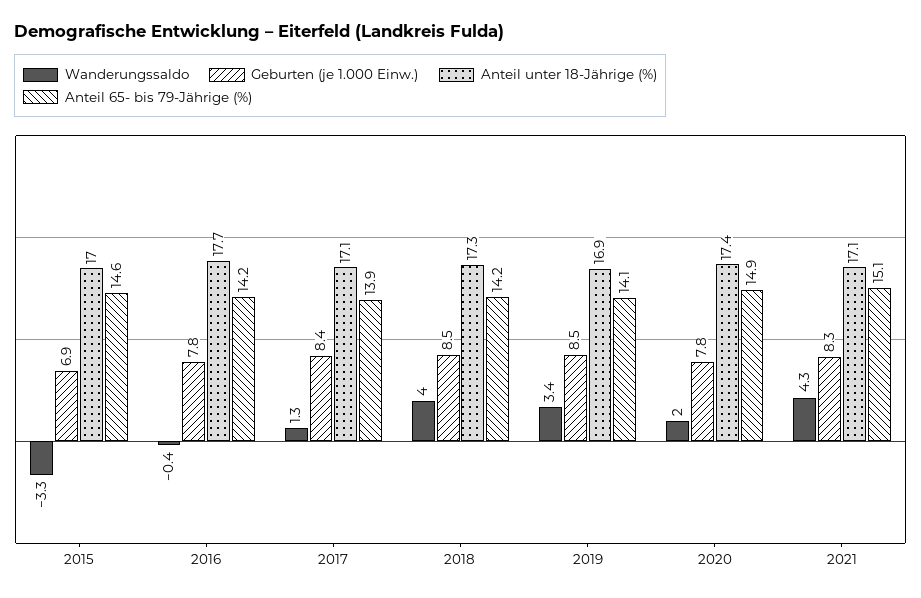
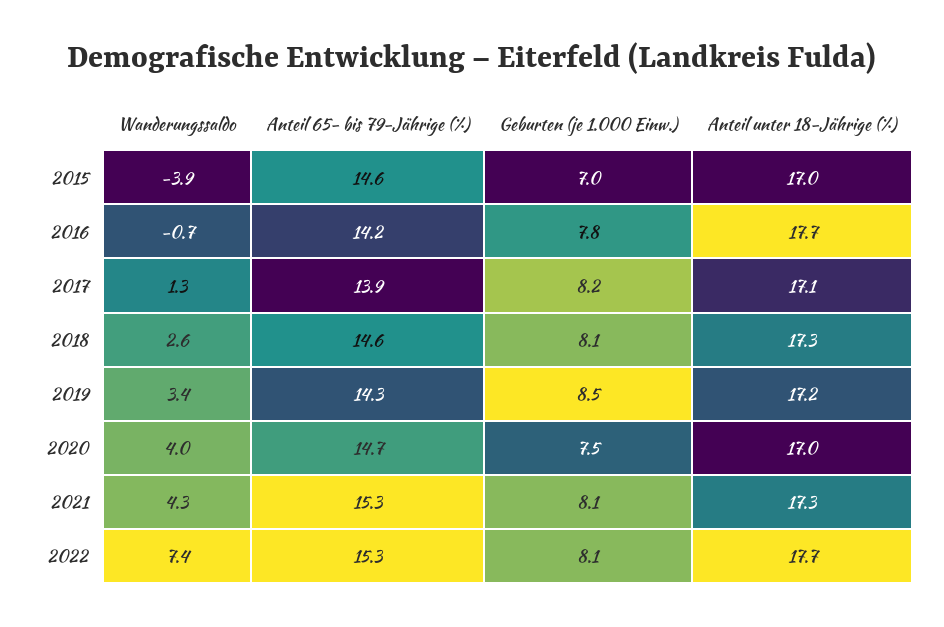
Wanderungssaldo, 2015: -3.3 -> -3.9
Geburten (je 1.000 Einw.), 2015: 6.9 -> 7
Wanderungssaldo, 2016: -0.4 -> -0.7
Geburten (je 1.000 Einw.), 2017: 8.4 -> 8.2
Wanderungssaldo, 2018: 4 -> 2.6
Geburten (je 1.000 Einw.), 2018: 8.5 -> 8.1
Anteil 65- bis 79-Jährige (%), 2018: 14.2 -> 14.6
Anteil unter 18-Jährige (%), 2019: 16.9 -> 17.2
Anteil 65- bis 79-Jährige (%), 2019: 14.1 -> 14.3
Wanderungssaldo, 2020: 2 -> 4
Geburten (je 1.000 Einw.), 2020: 7.8 -> 7.5
Anteil unter 18-Jährige (%), 2020: 17.4 -> 17
Anteil 65- bis 79-Jährige (%), 2020: 14.9 -> 14.7
Geburten (je 1.000 Einw.), 2021: 8.3 -> 8.1
Anteil unter 18-Jährige (%), 2021: 17.1 -> 17.3
Anteil 65- bis 79-Jährige (%), 2021: 15.1 -> 15.3
Wanderungssaldo, 2022: none -> 7.4
Anteil 65- bis 79-Jährige (%), 2022: none -> 15.3
Geburten (je 1.000 Einw.), 2022: none -> 8.1
Anteil unter 18-Jährige (%), 2022: none -> 17.7

